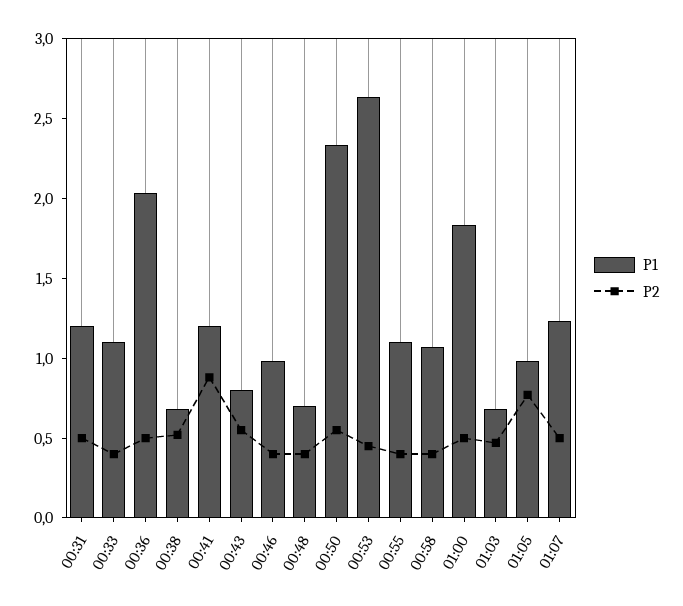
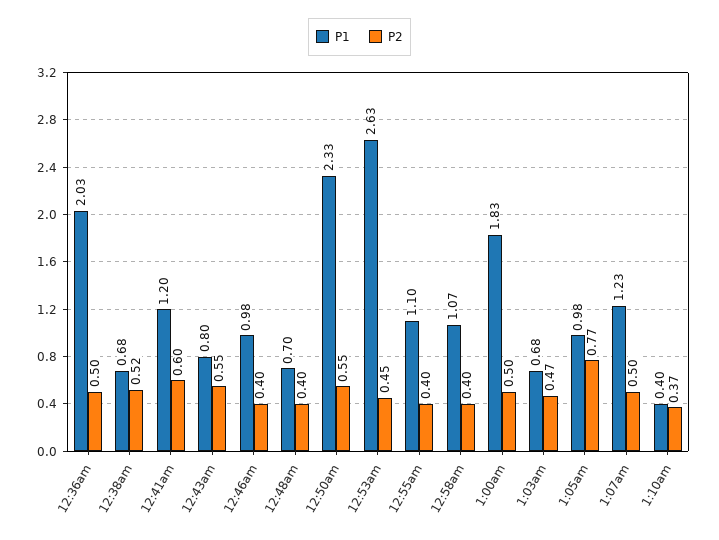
P1, 00:31: 1.2 -> none
P2, 00:31: 0.5 -> none
P1, 00:33: 1.1 -> none
P2, 00:33: 0.4 -> none
P2, 00:41: 0.9 -> 0.6
P1, 1:10am: none -> 0.4
P2, 1:10am: none -> 0.37

